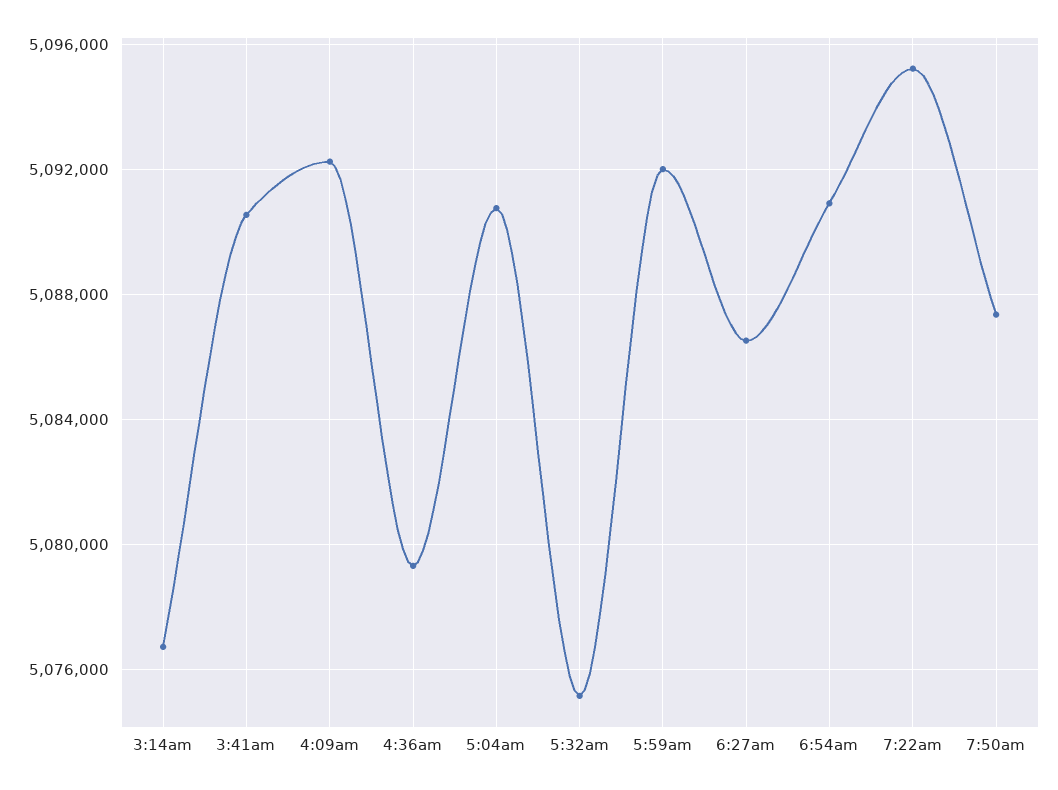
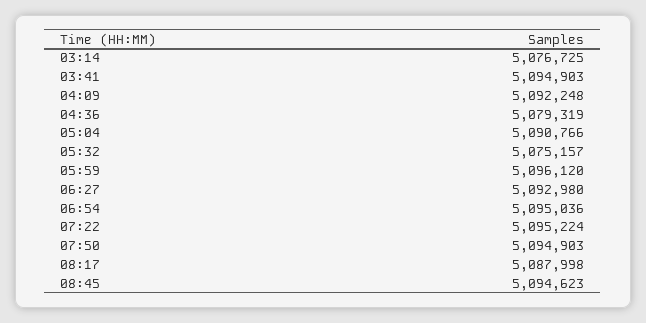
3:41am: 5090500 -> 5094903
5:59am: 5092000 -> 5096120
6:27am: 5086500 -> 5092980
6:54am: 5091000 -> 5095036
7:50am: 5087500 -> 5094903
08:17: none -> 5087998
08:45: none -> 5094623

